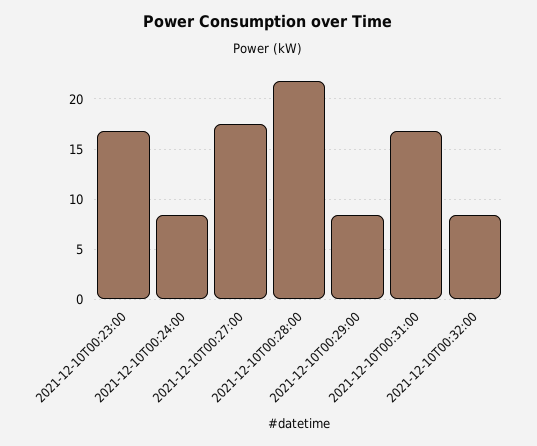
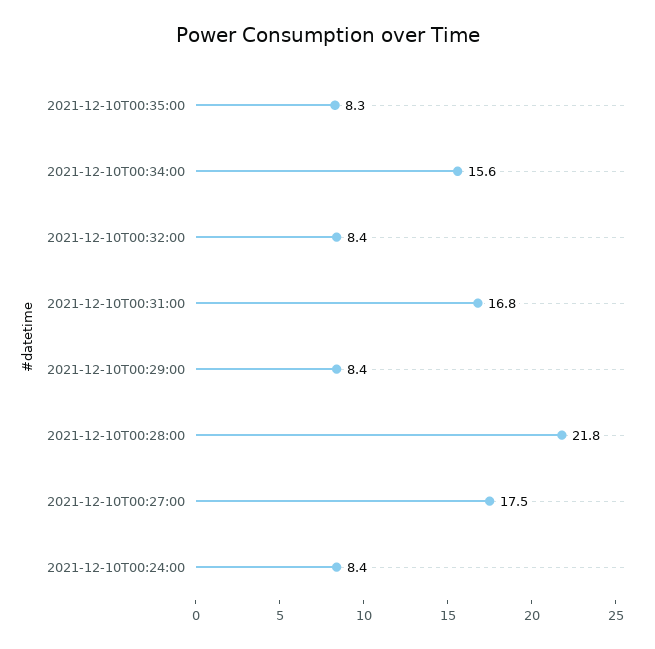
2021-12-10T00:23:00: 17 -> none
2021-12-10T00:35:00: none -> 8.3
2021-12-10T00:34:00: none -> 15.6

